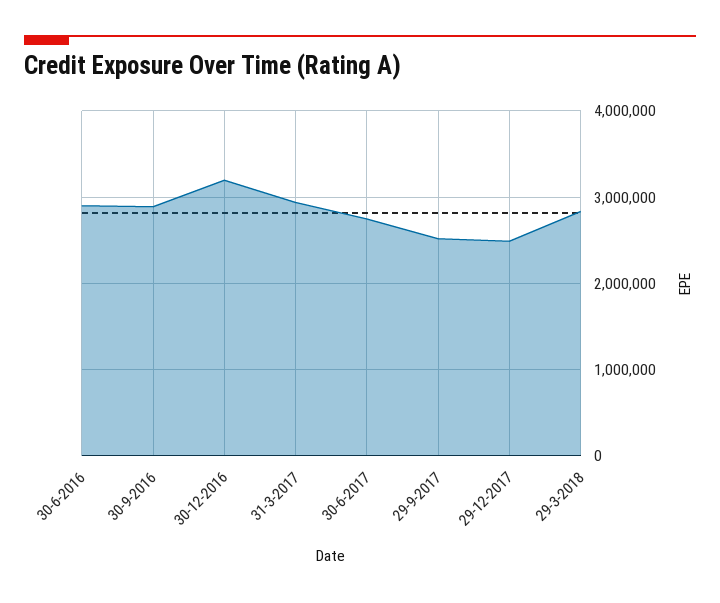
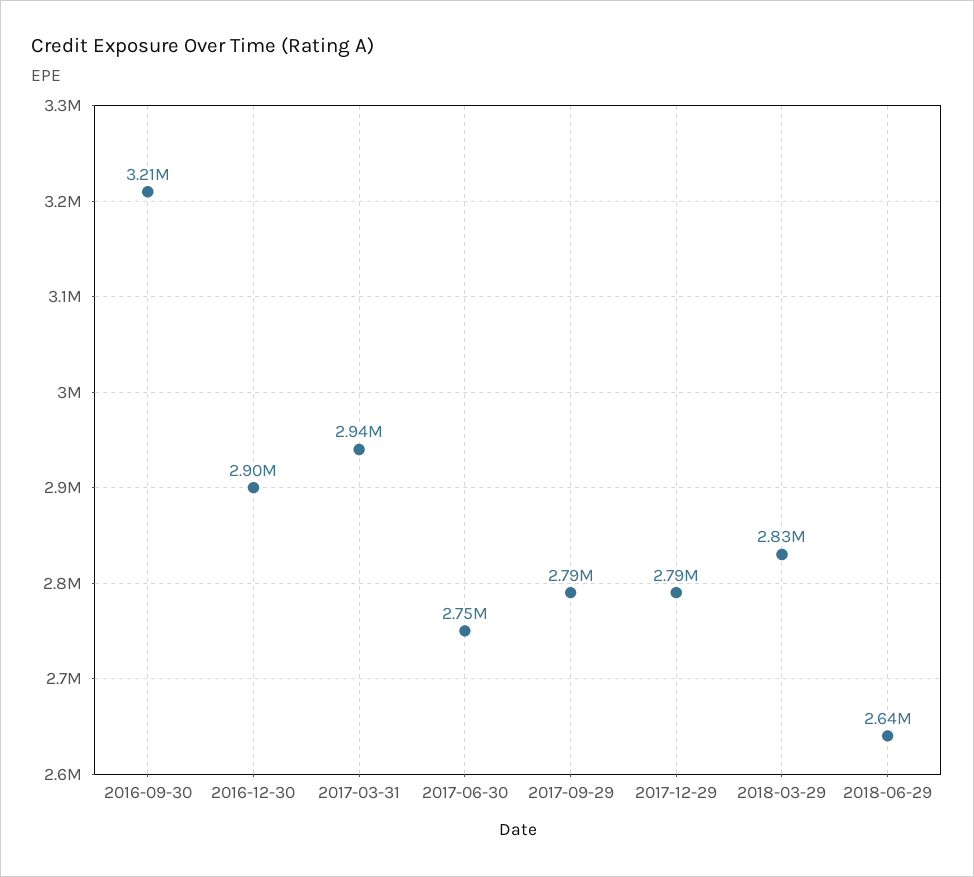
30-6-2016: 2900000 -> none
30-9-2016: 2900000 -> 3210000
30-12-2016: 3200000 -> 2900000
29-9-2017: 2500000 -> 2790000
29-12-2017: 2500000 -> 2790000
2018-06-29: none -> 2640000

